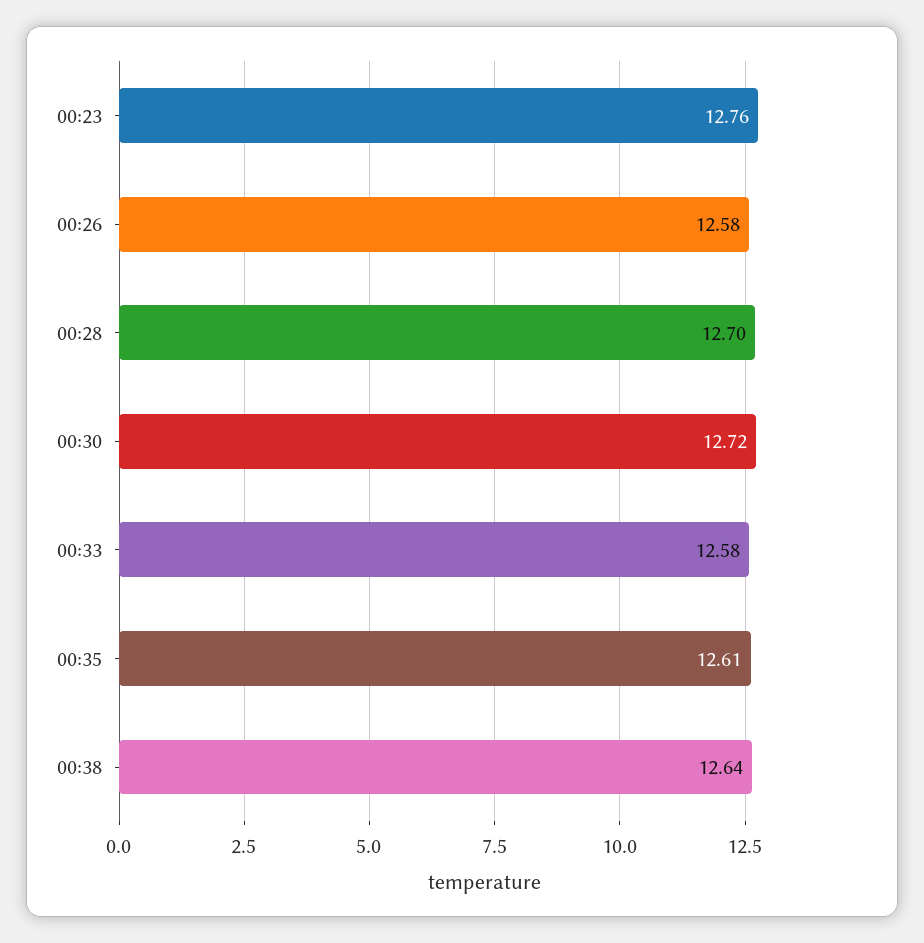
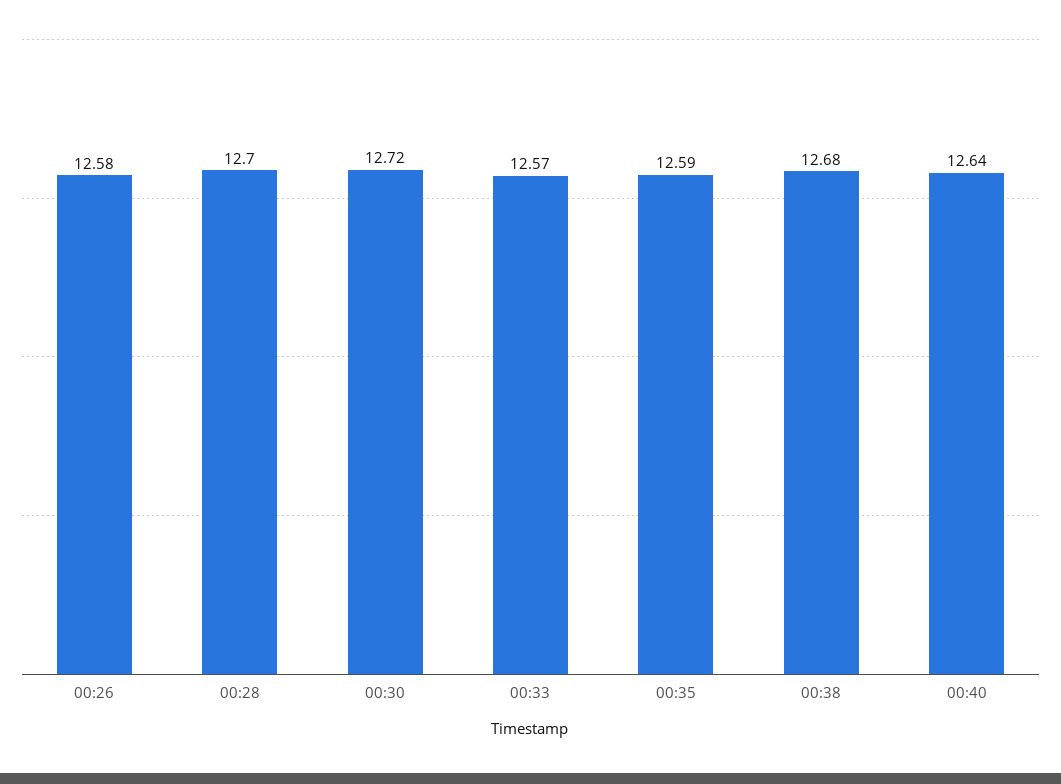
00:23: 12.76 -> none
00:33: 12.58 -> 12.57
00:35: 12.61 -> 12.59
00:38: 12.64 -> 12.68
00:40: none -> 12.64

